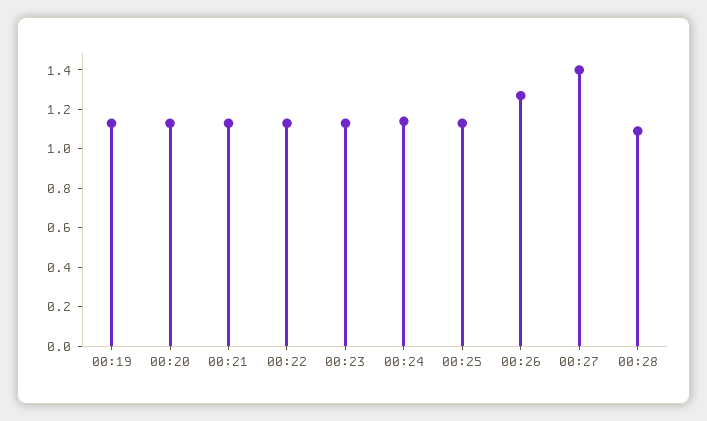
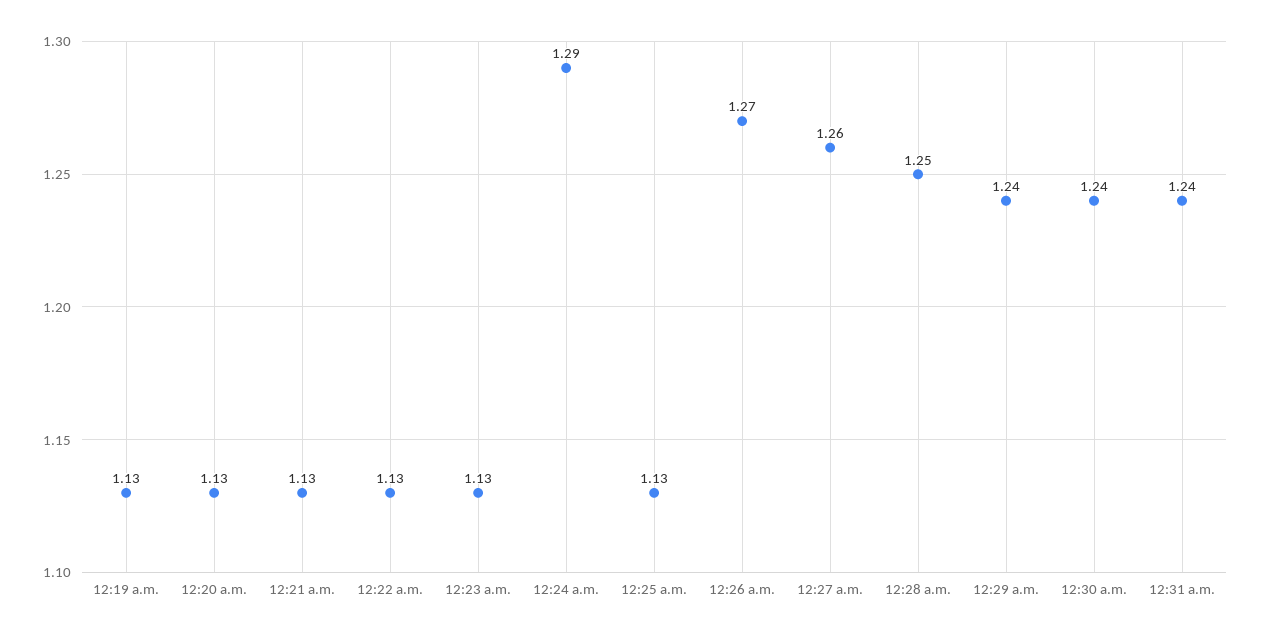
00:24: 1.15 -> 1.29
00:27: 1.4 -> 1.26
00:28: 1.1 -> 1.25
12:29 a.m.: none -> 1.24
12:30 a.m.: none -> 1.24
12:31 a.m.: none -> 1.24

